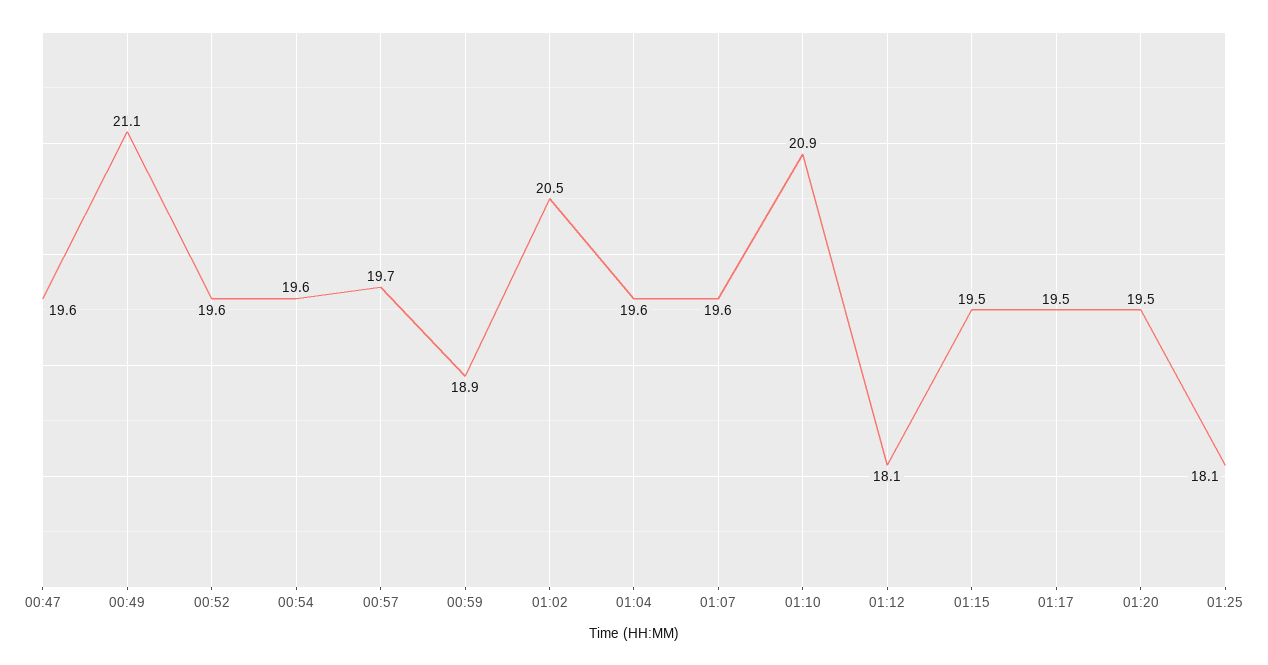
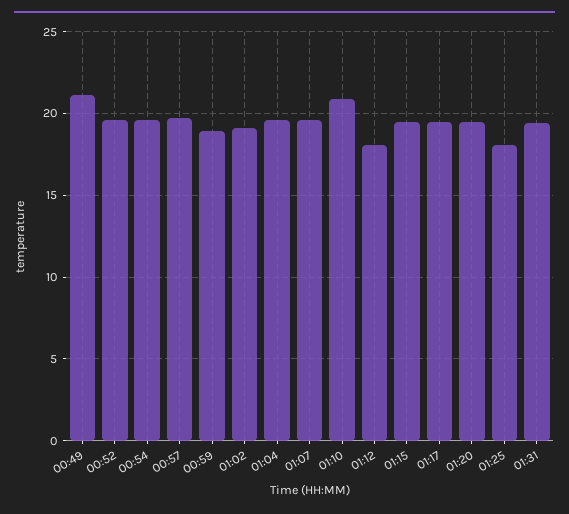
00:47: 19.6 -> none
01:02: 20.5 -> 19
01:31: none -> 19.5

